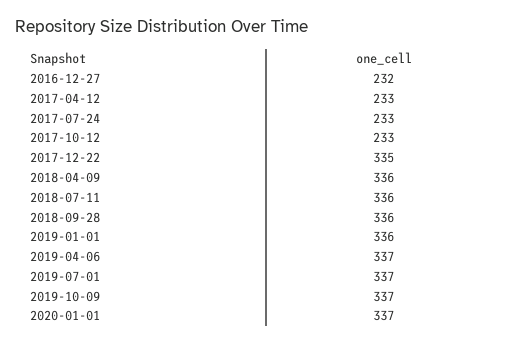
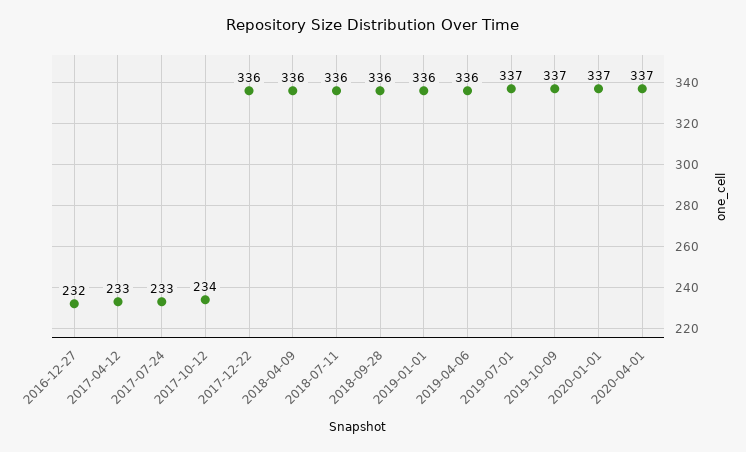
2017-10-12: 233 -> 234
2017-12-22: 335 -> 336
2019-04-06: 337 -> 336
2020-04-01: none -> 337

